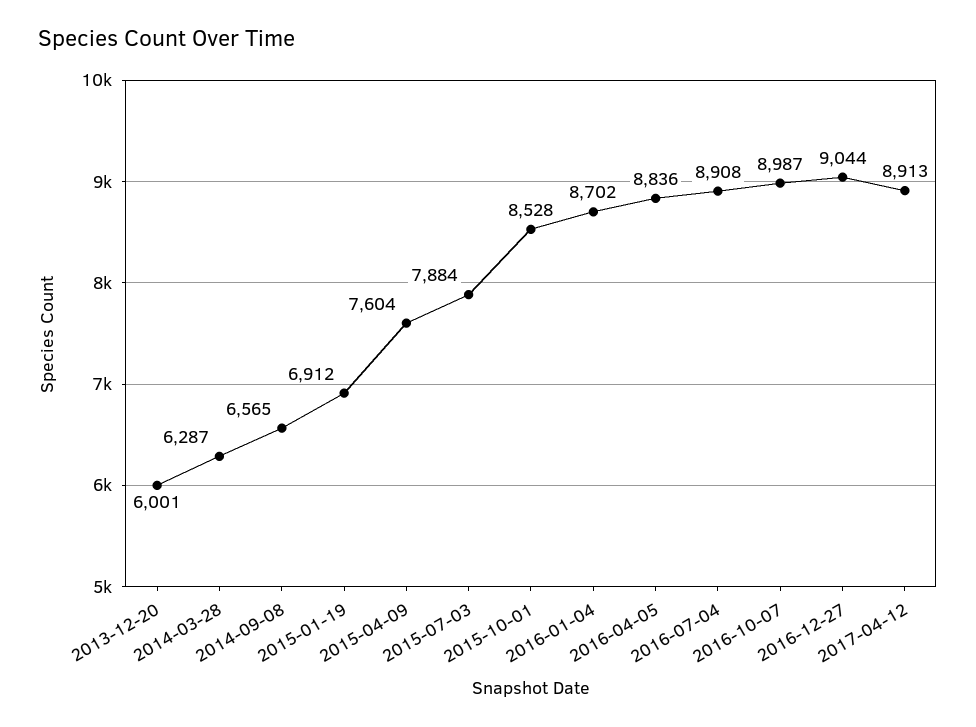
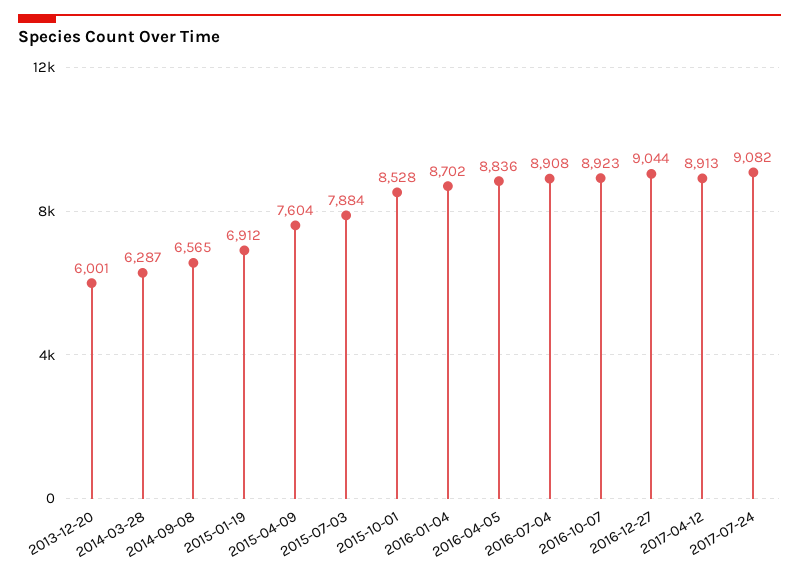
2016-10-07: 8987 -> 8923
2017-07-24: none -> 9082

